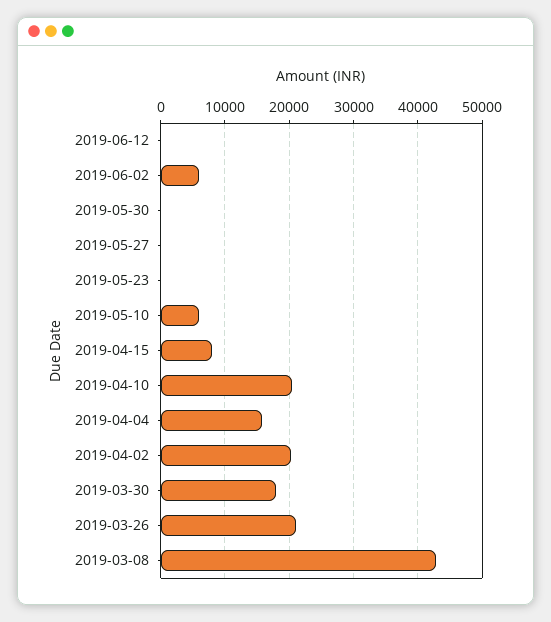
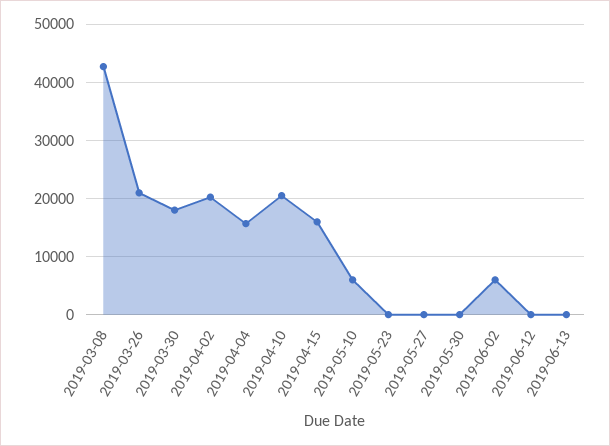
2019-04-15: 8000 -> 16000
2019-06-13: none -> 0

